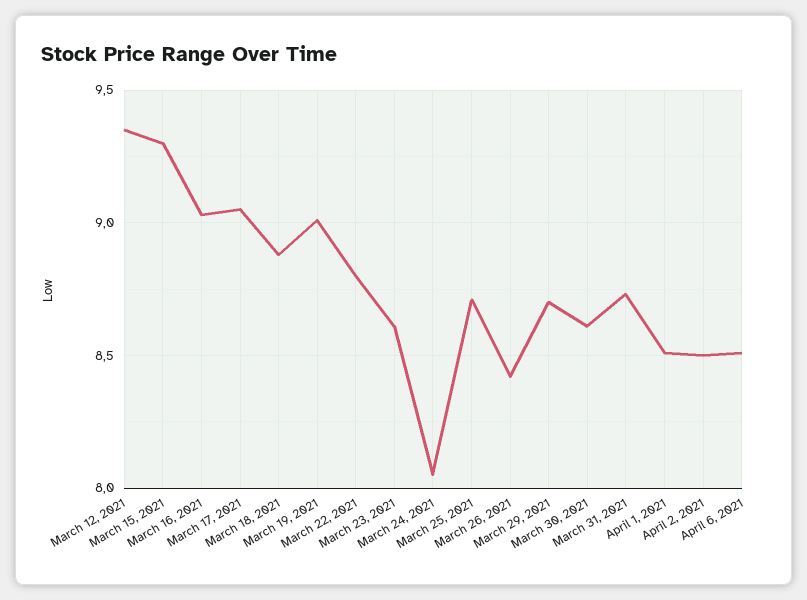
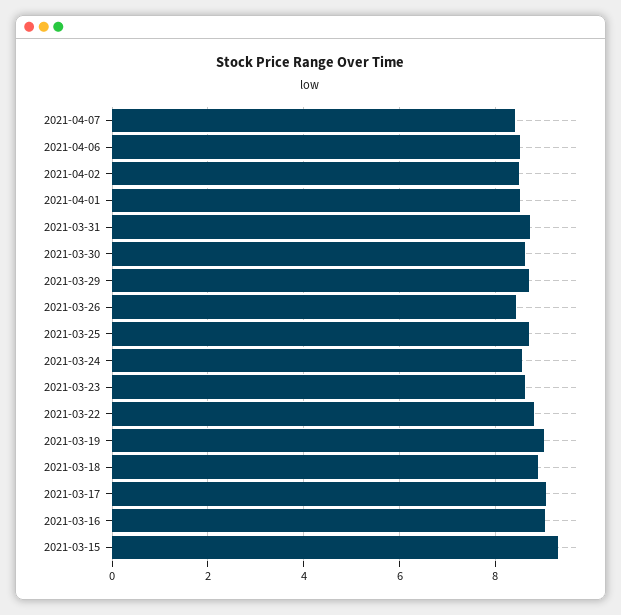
March 12, 2021: 9.35 -> none
March 24, 2021: 8.05 -> 8.6
2021-04-07: none -> 8.4

